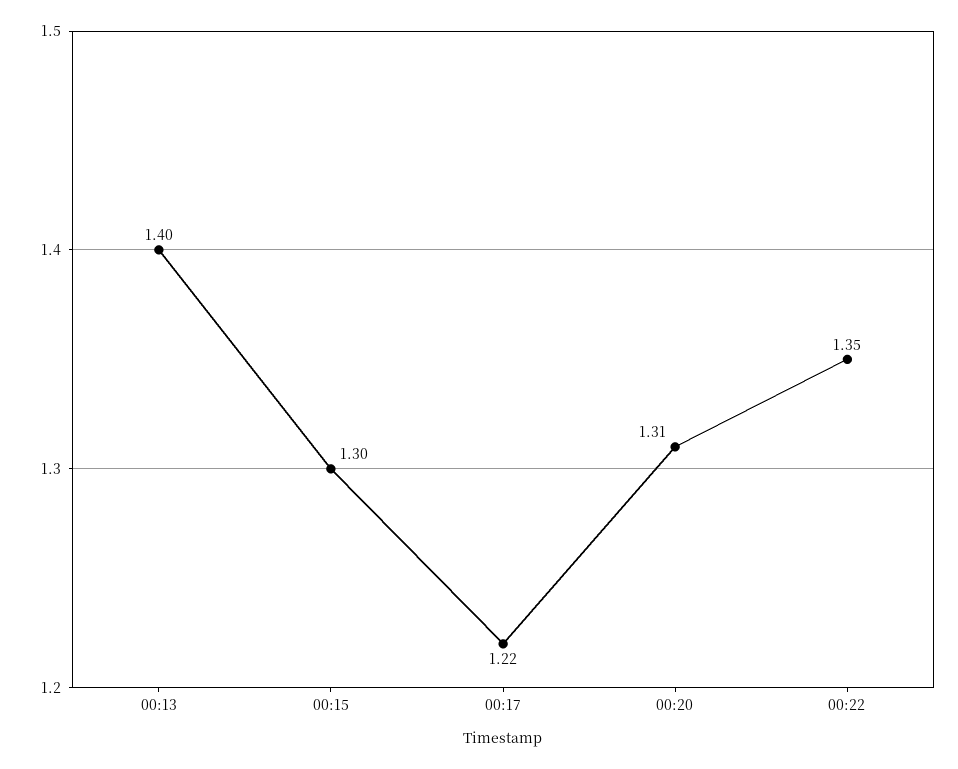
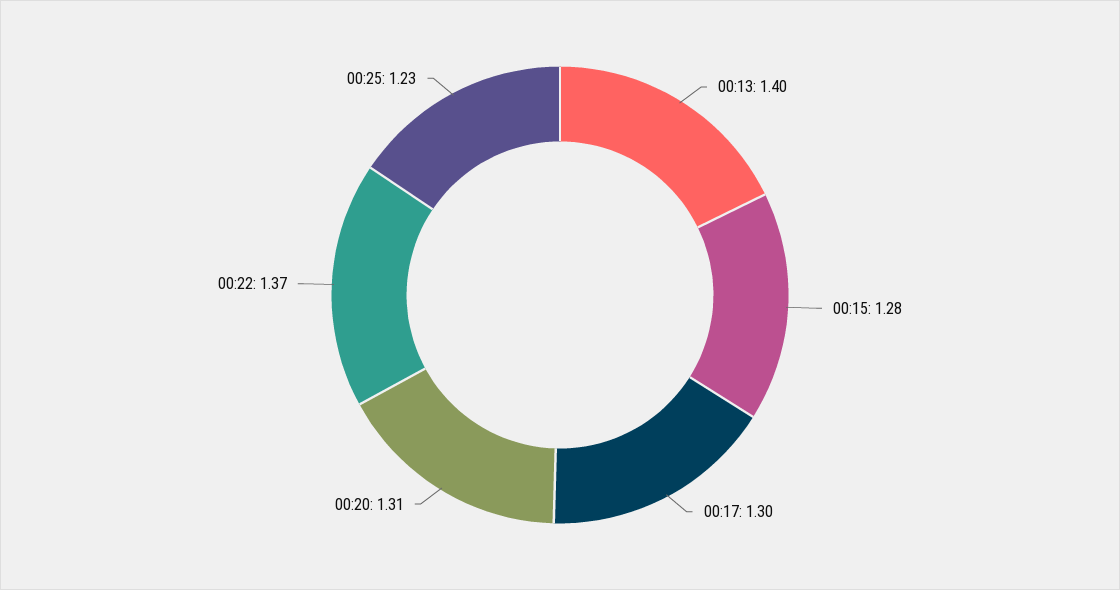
00:15: 1.3 -> 1.28
00:17: 1.22 -> 1.3
00:22: 1.35 -> 1.37
00:25: none -> 1.23

